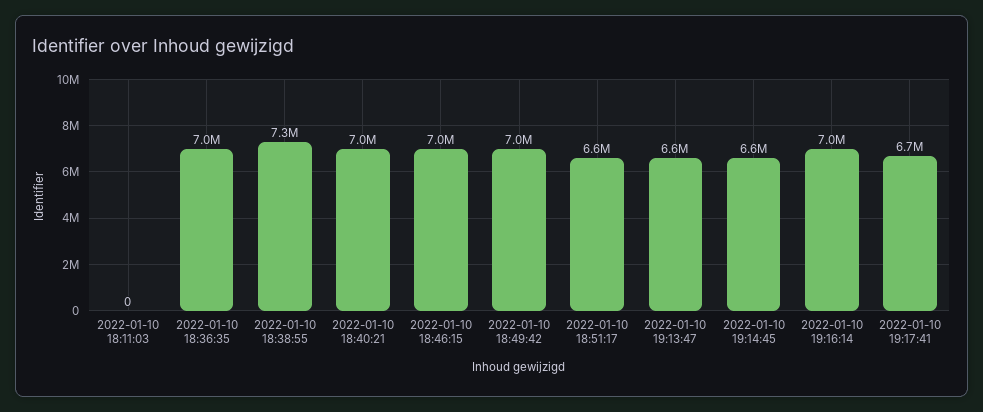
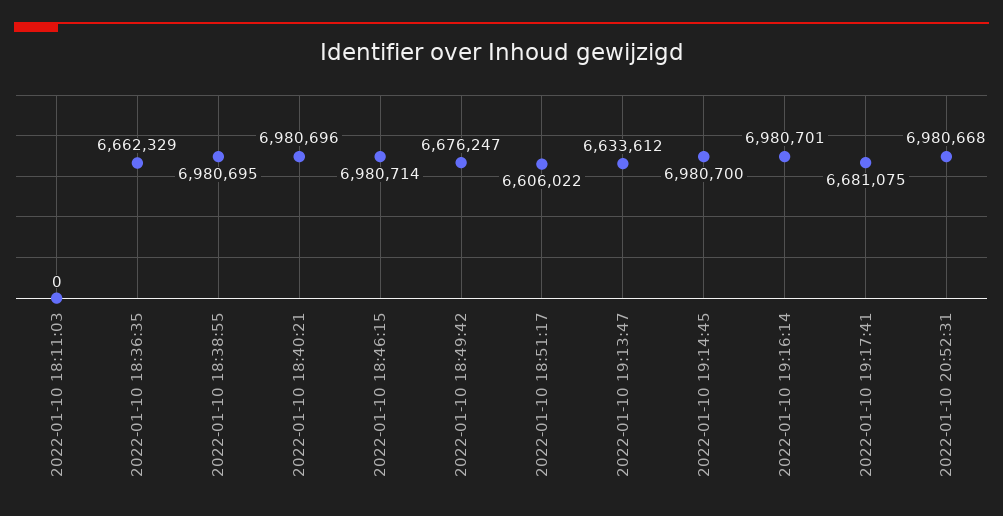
2022-01-10 18:36:35: 7000000 -> 6662329
2022-01-10 18:38:55: 7300000 -> 6980695
2022-01-10 18:49:42: 7000000 -> 6676247
2022-01-10 19:14:45: 6600000 -> 6980700
2022-01-10 20:52:31: none -> 6980668

